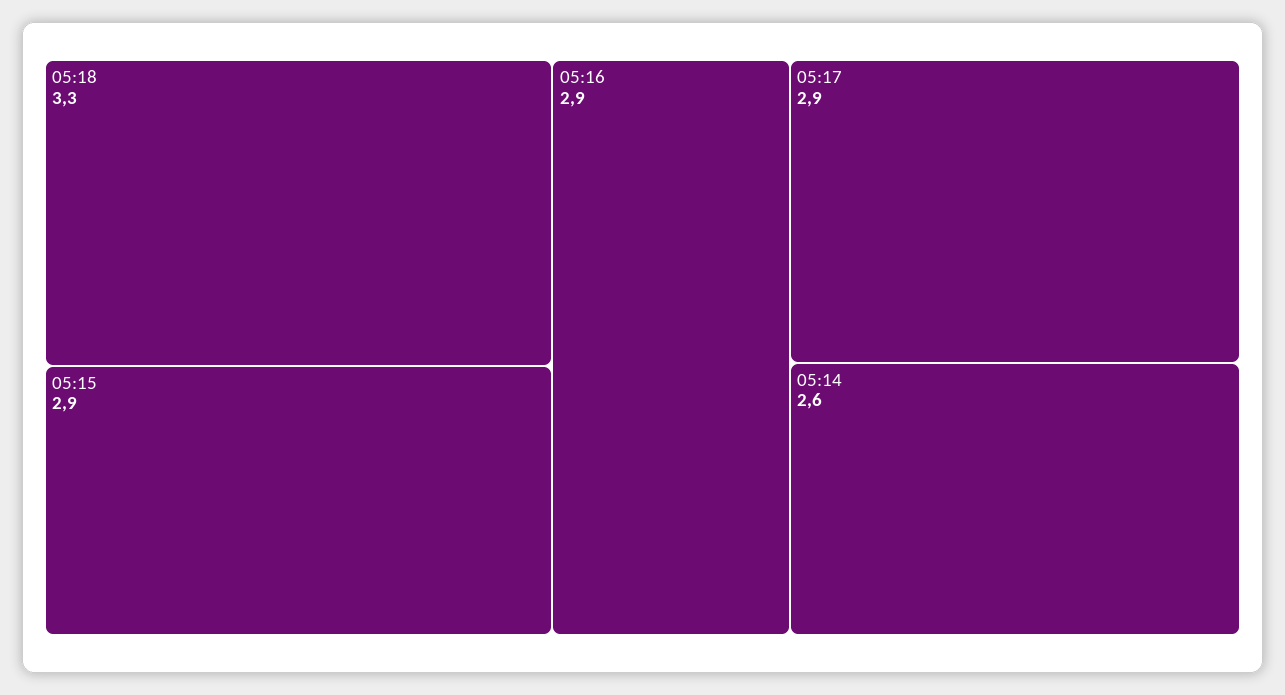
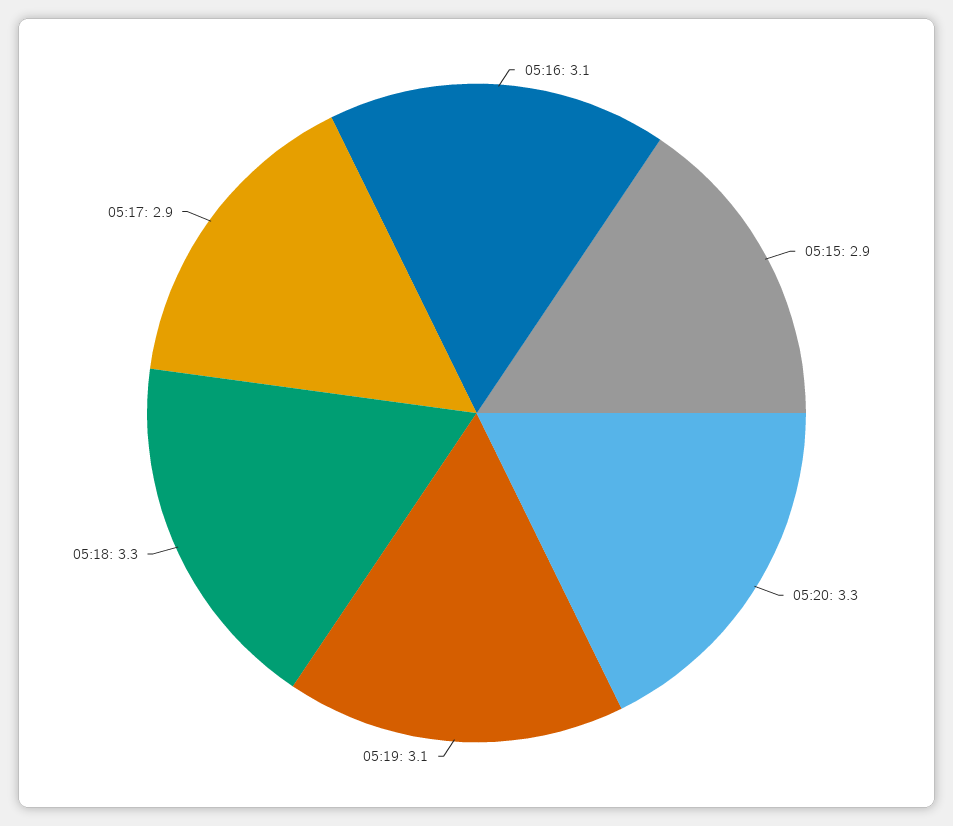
05:16: 2.9 -> 3.1
05:14: 2.6 -> none
05:20: none -> 3.3
05:19: none -> 3.1

